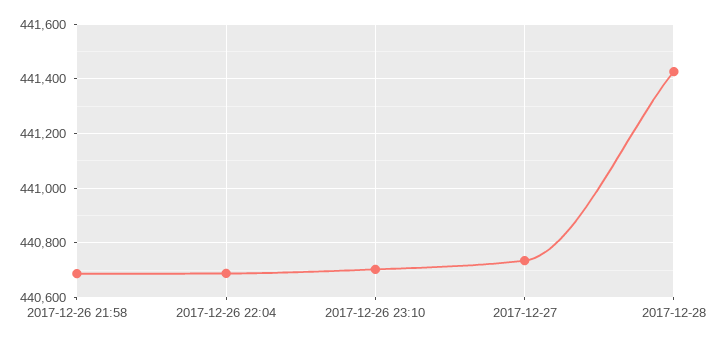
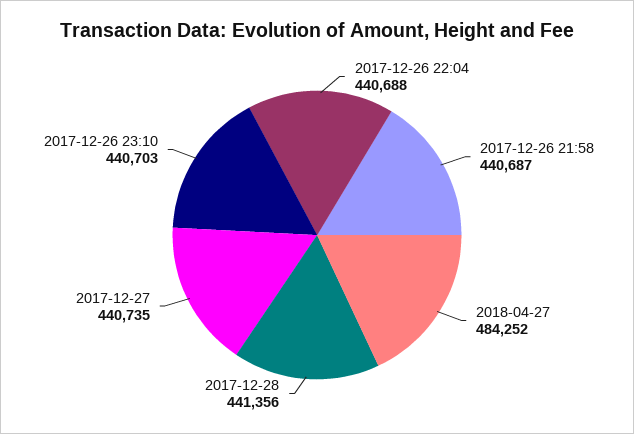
2017-12-28: 441425 -> 441356
2018-04-27: none -> 484252

